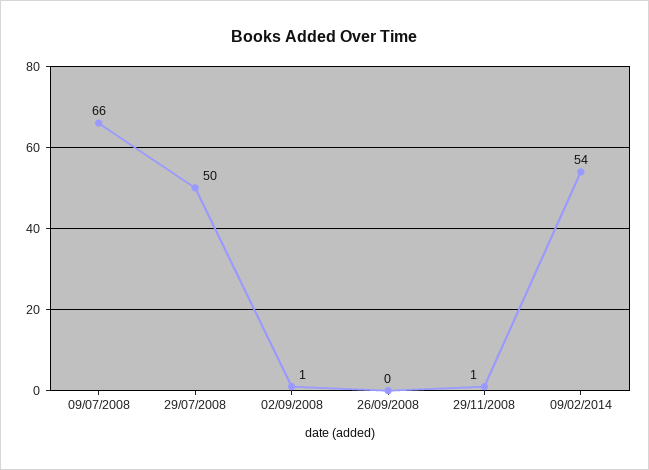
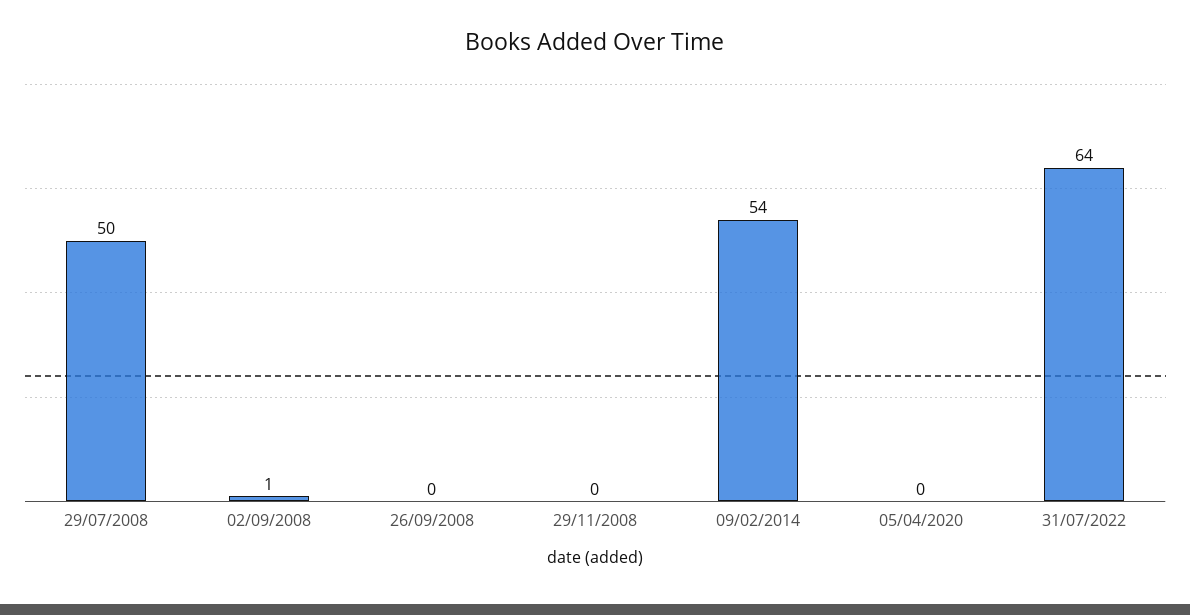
09/07/2008: 66 -> none
29/11/2008: 1 -> 0
05/04/2020: none -> 0
31/07/2022: none -> 64

